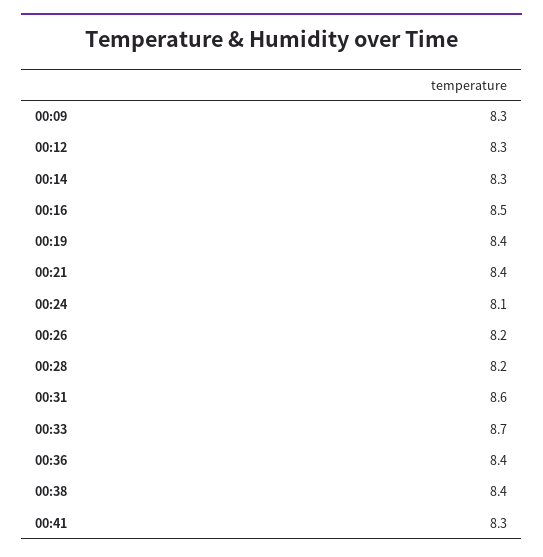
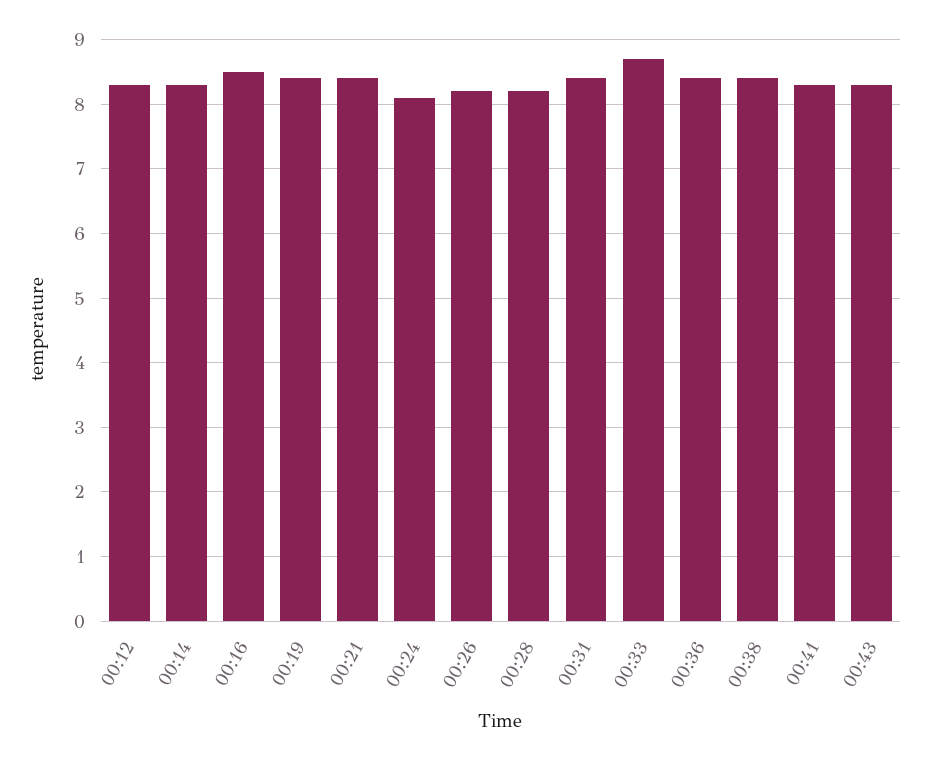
00:09: 8.3 -> none
00:31: 8.6 -> 8.4
00:43: none -> 8.3

